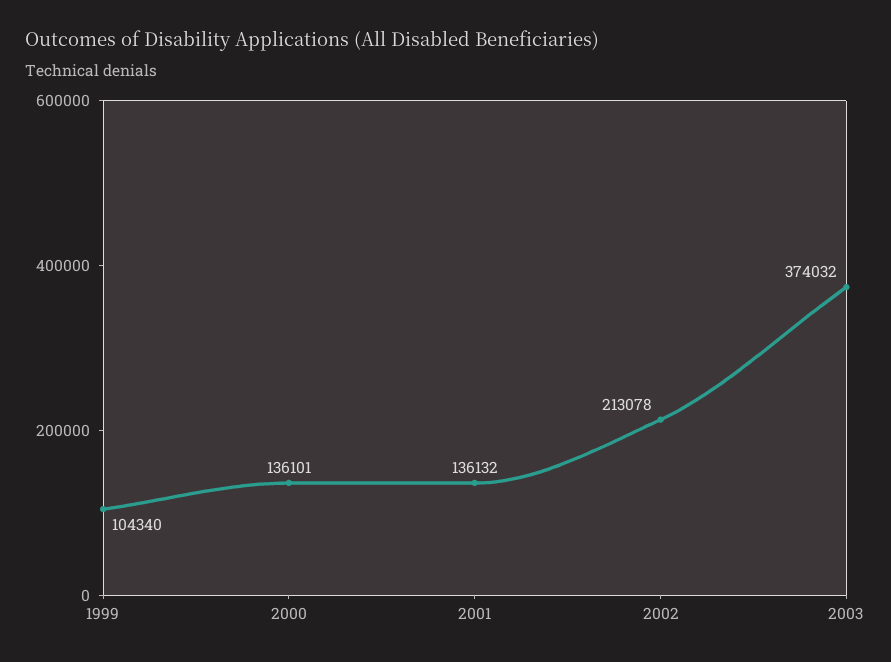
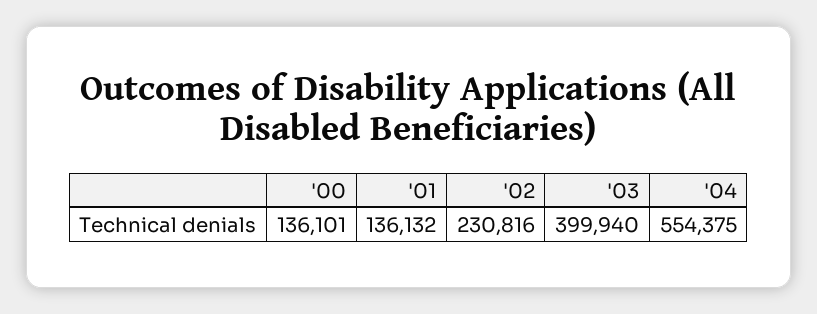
1999: 104340 -> none
2002: 213078 -> 230816
2003: 374032 -> 399940
'04: none -> 554375

